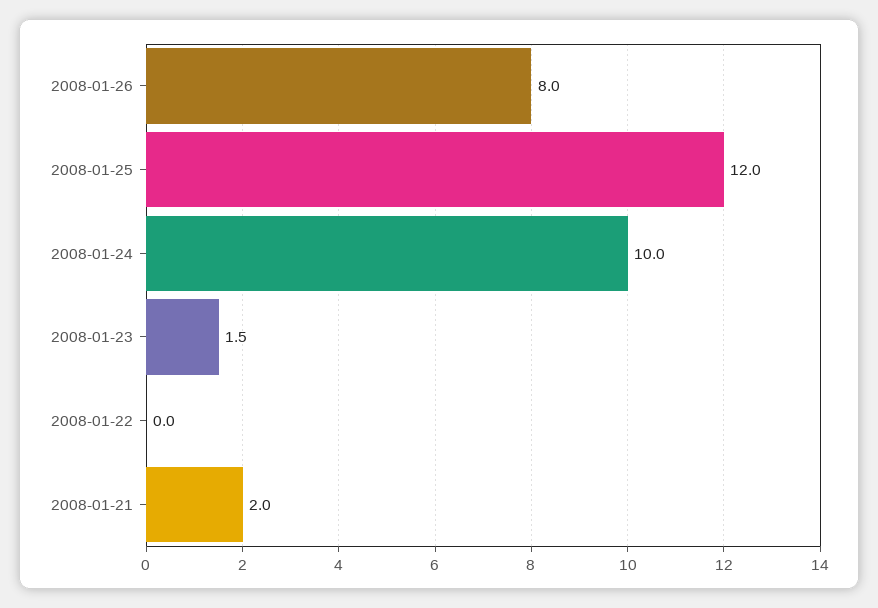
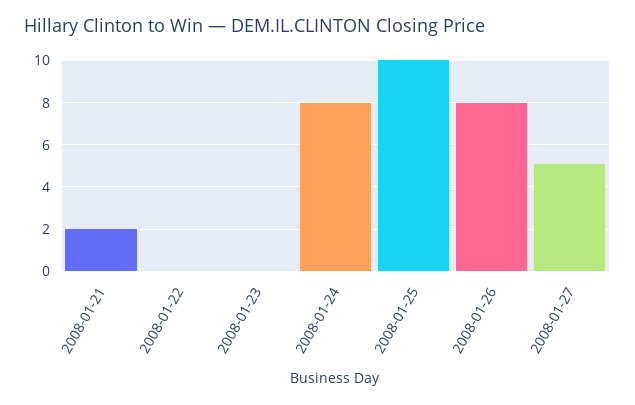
2008-01-25: 12 -> 10
2008-01-24: 10 -> 8
2008-01-23: 1.5 -> 0
2008-01-27: none -> 5

